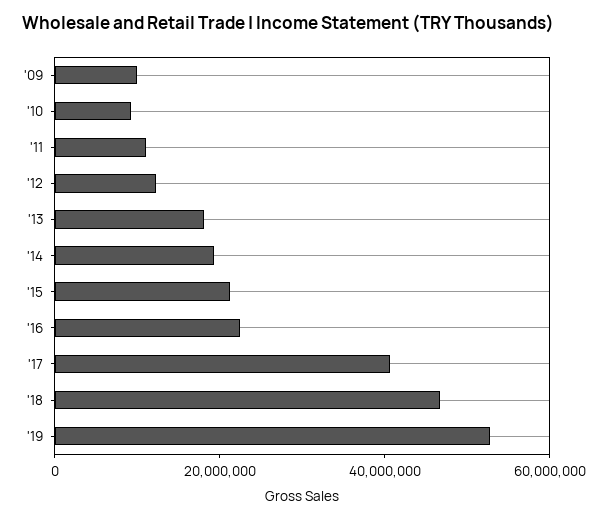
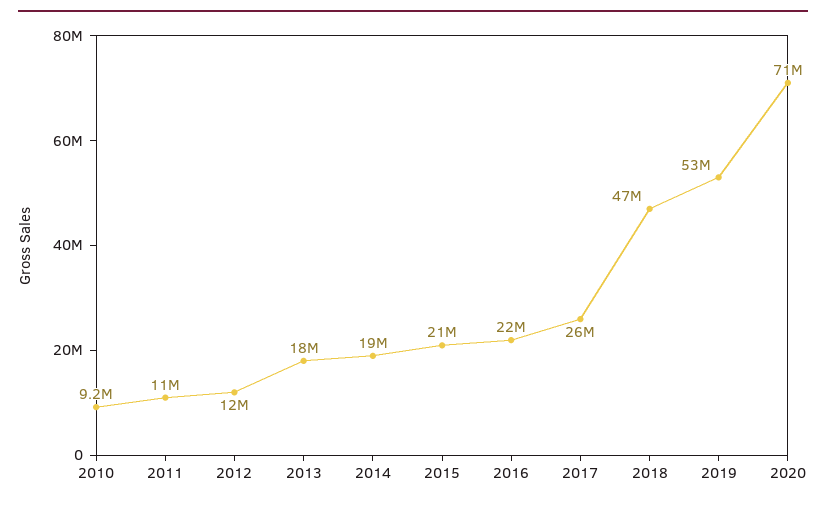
'09: 10000000 -> none
'17: 40000000 -> 26000000
2020: none -> 71000000

